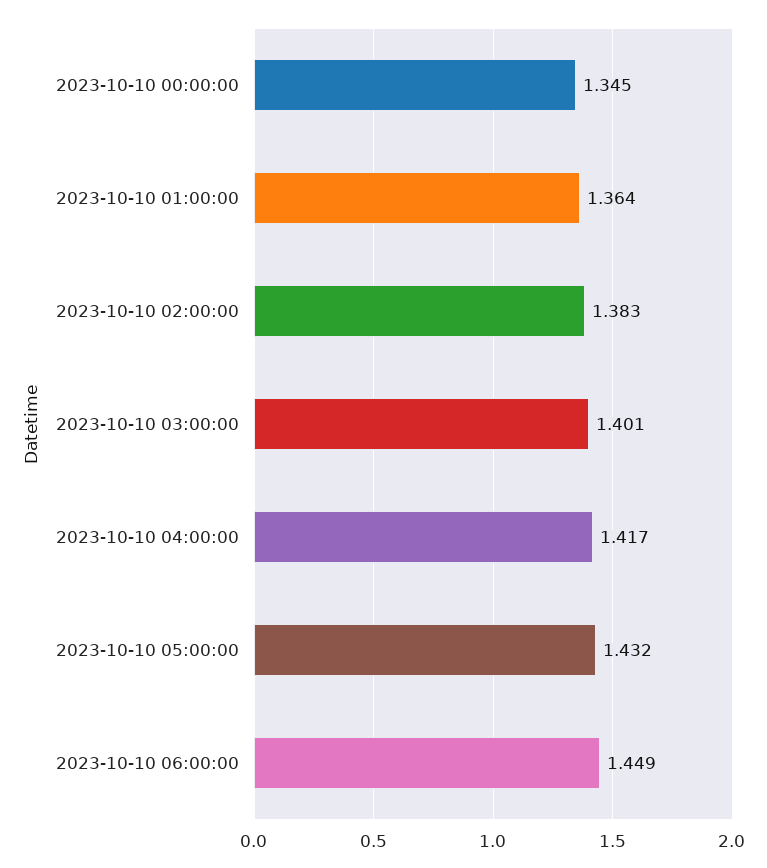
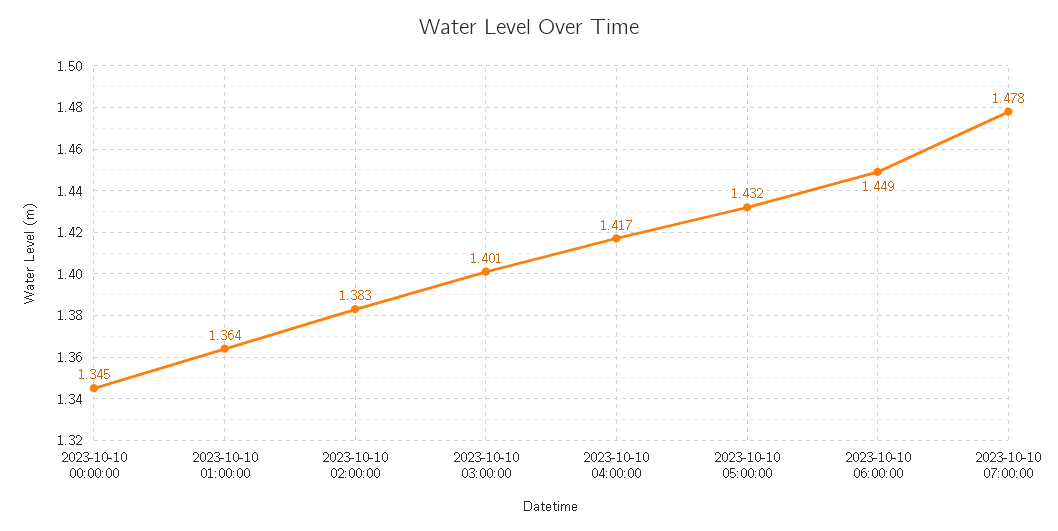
2023-10-10 07:00:00: none -> 1.478

